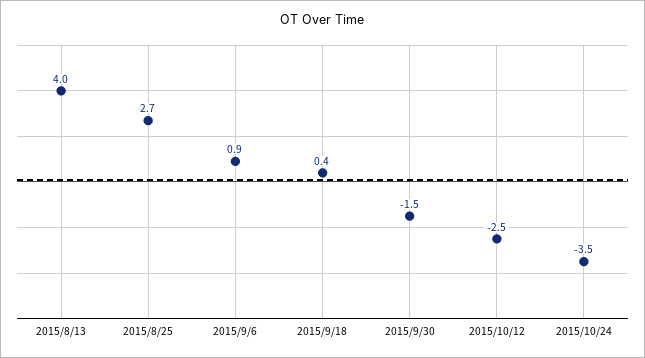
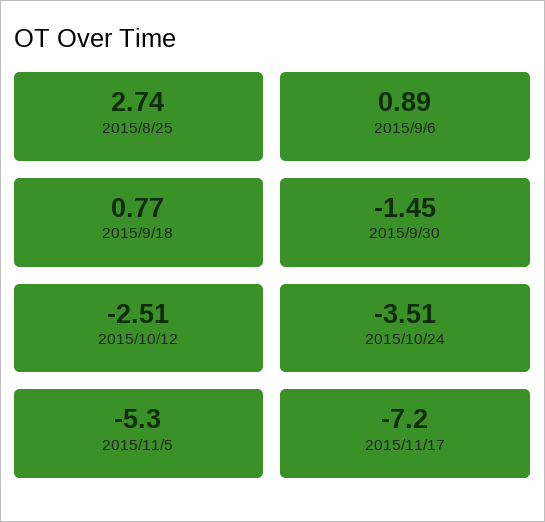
2015/8/13: 4 -> none
2015/9/18: 0.4 -> 0.77
2015/11/5: none -> -5.3
2015/11/17: none -> -7.2

